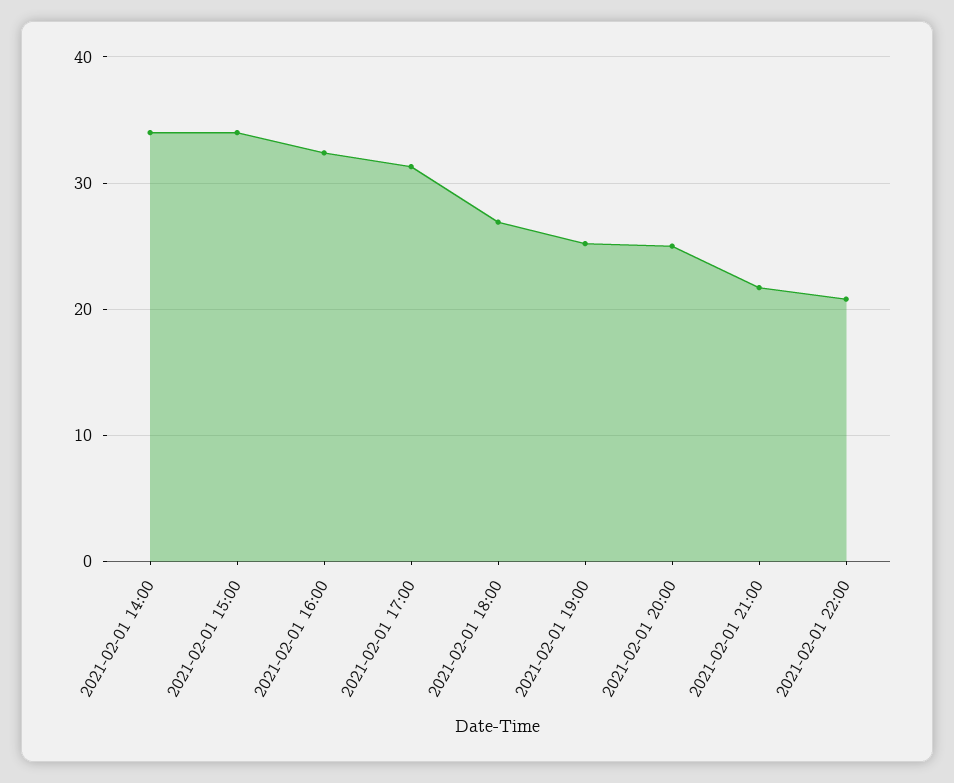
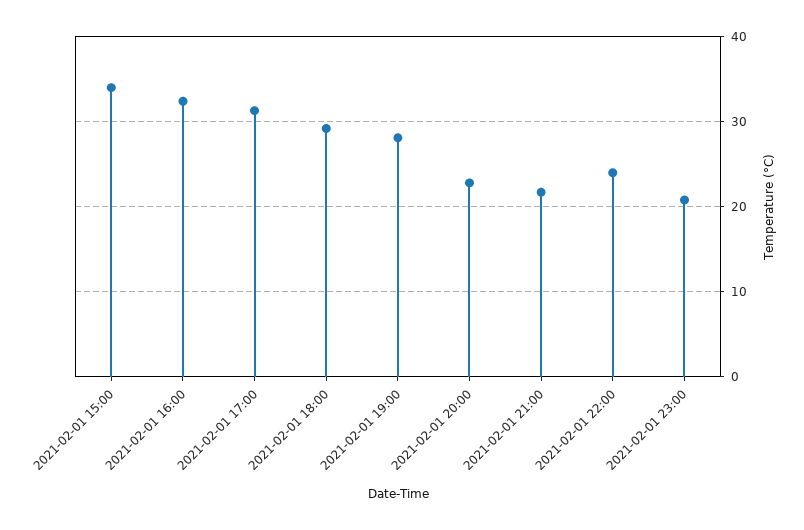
2021-02-01 14:00: 34 -> none
2021-02-01 18:00: 27 -> 29
2021-02-01 19:00: 25 -> 28
2021-02-01 20:00: 25 -> 23
2021-02-01 22:00: 21 -> 24
2021-02-01 23:00: none -> 21

